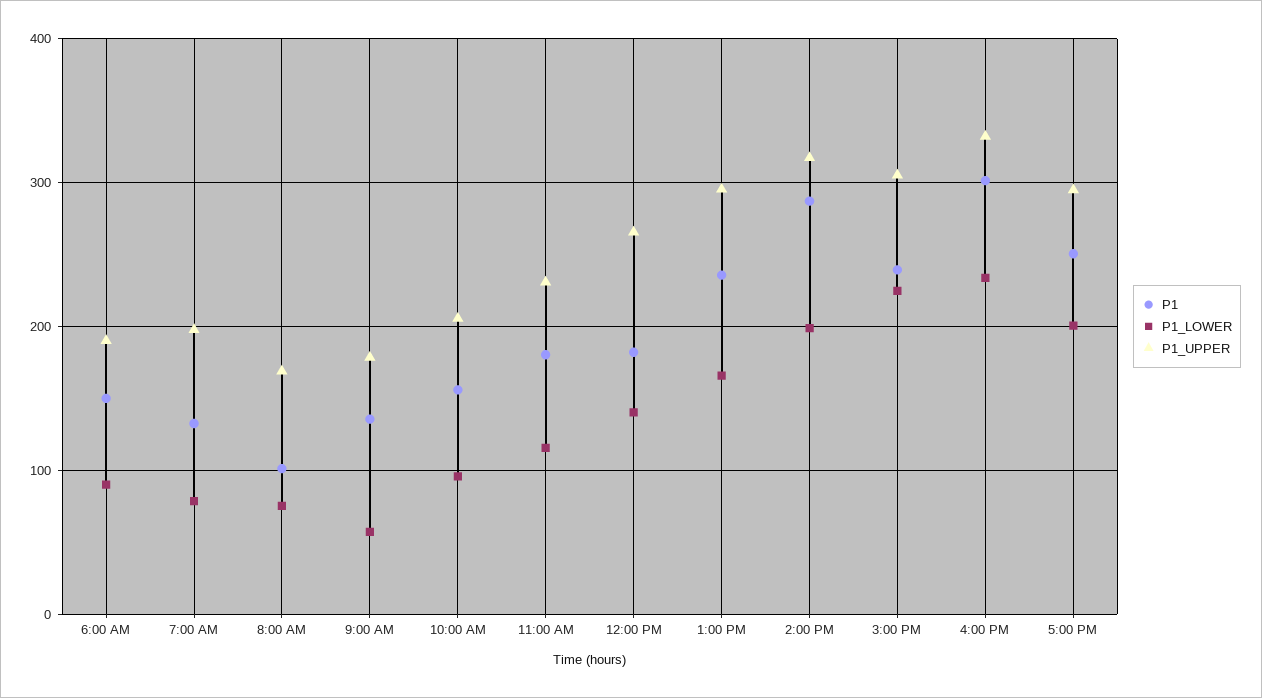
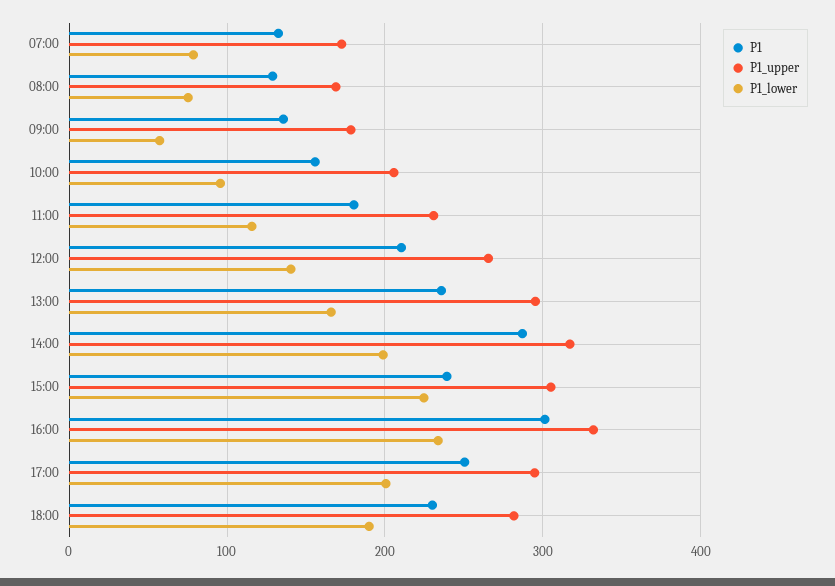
P1, 6:00 AM: 150 -> none
P1_LOWER, 6:00 AM: 90 -> none
P1_UPPER, 6:00 AM: 190 -> none
P1_UPPER, 7:00 AM: 200 -> 170
P1, 8:00 AM: 100 -> 130
P1, 12:00 PM: 180 -> 210
P1, 18:00: none -> 230
P1_UPPER, 18:00: none -> 280
P1_LOWER, 18:00: none -> 190

